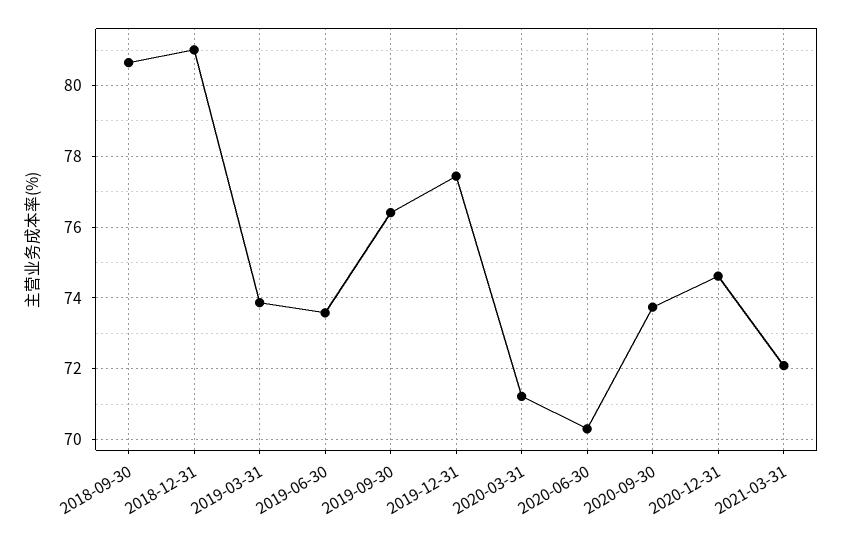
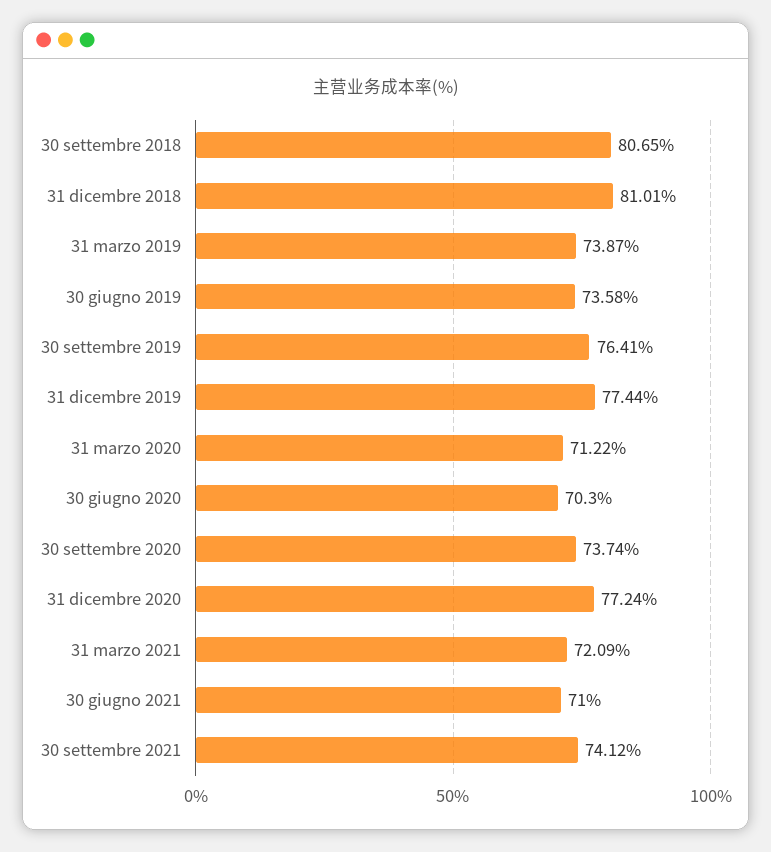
2020-12-31: 74.6 -> 77.24
30 giugno 2021: none -> 71
30 settembre 2021: none -> 74.12

